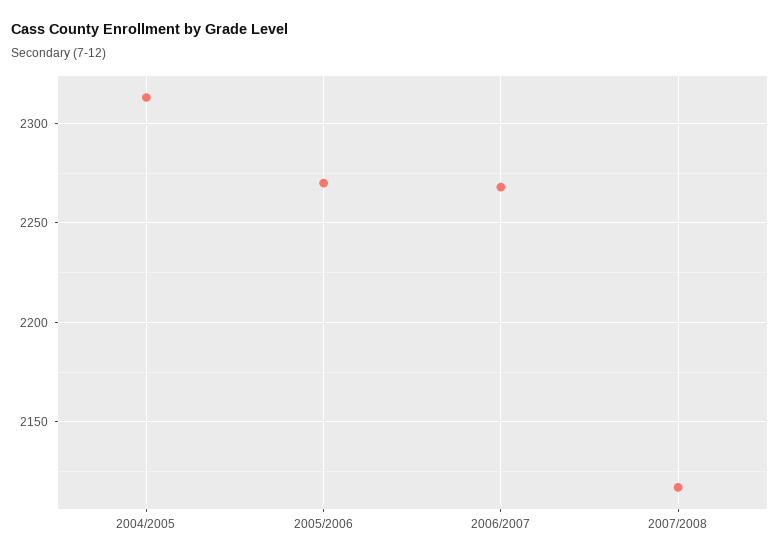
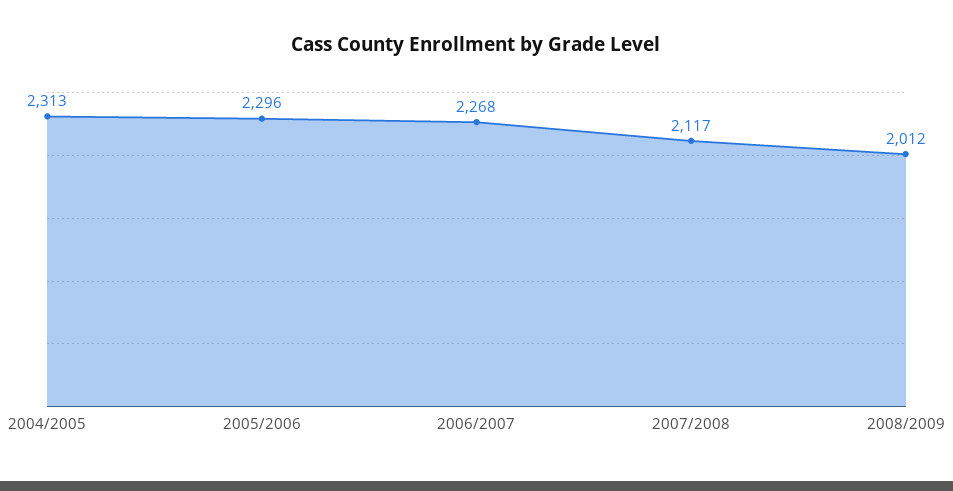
2005/2006: 2270 -> 2296
2008/2009: none -> 2012

